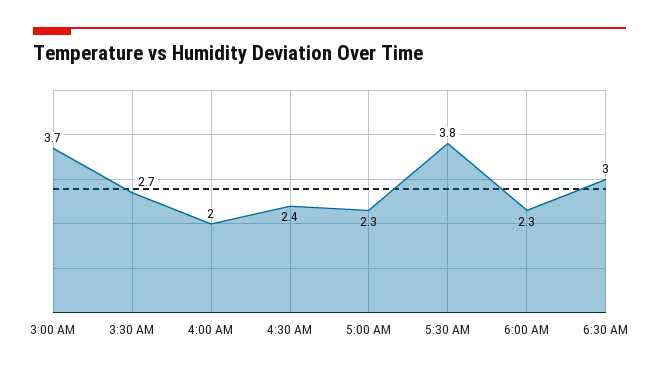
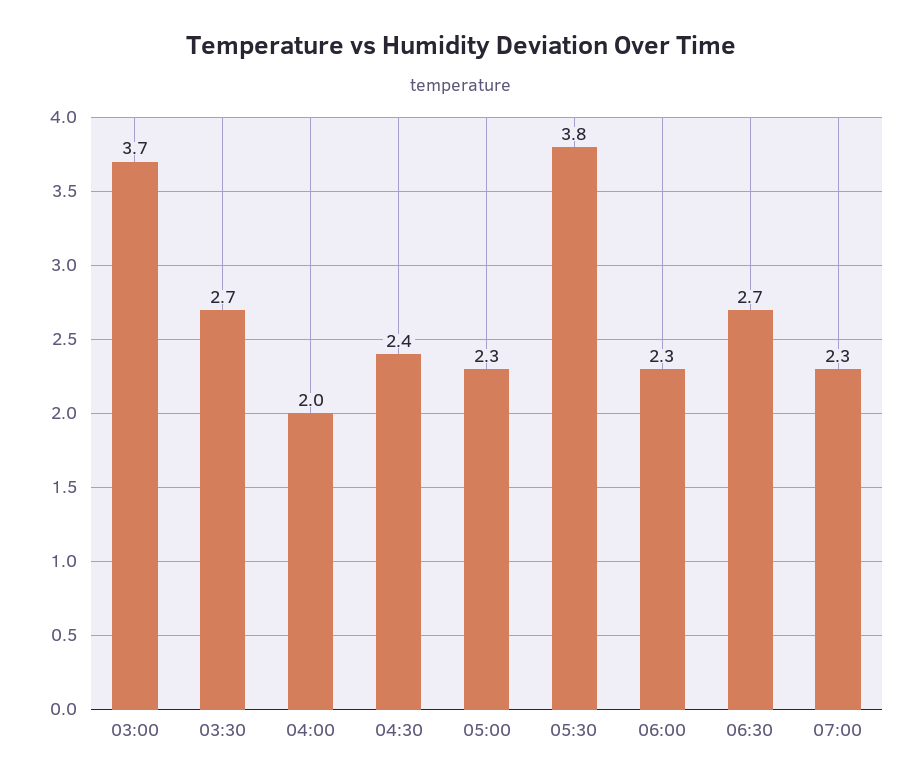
6:30 AM: 3 -> 2.7
07:00: none -> 2.3

